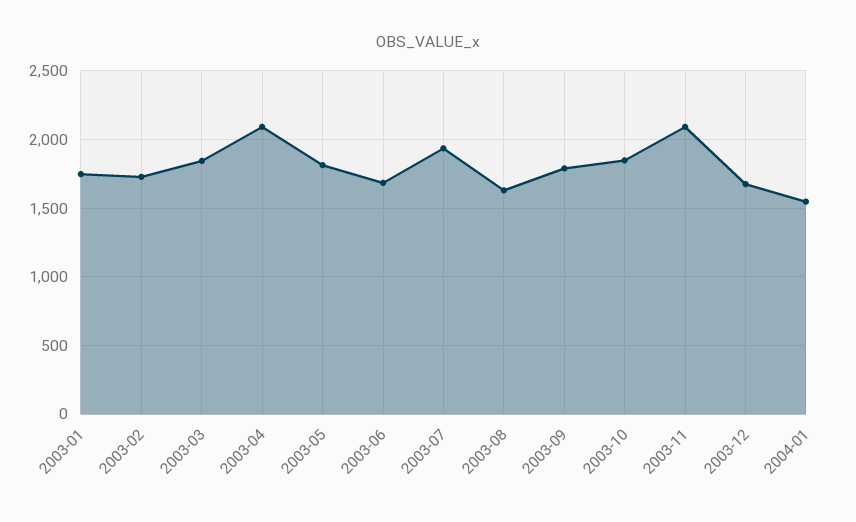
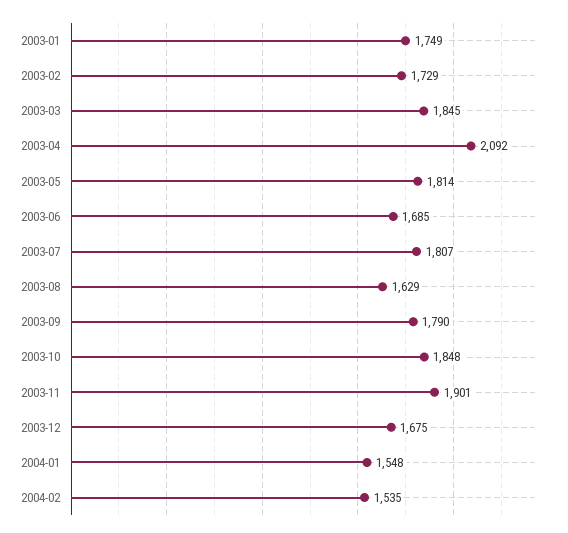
2003-07: 1950 -> 1807
2003-11: 2100 -> 1901
2004-02: none -> 1535

